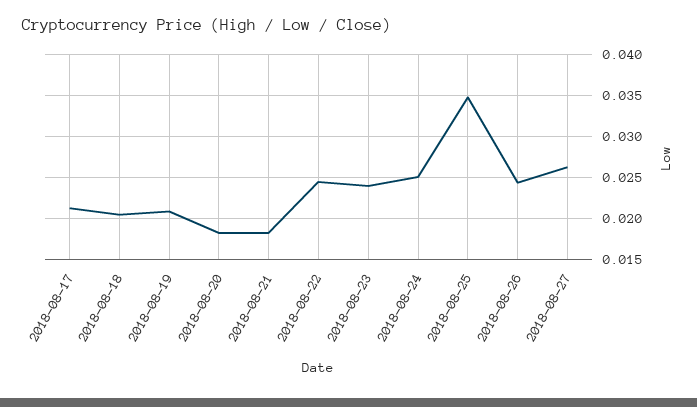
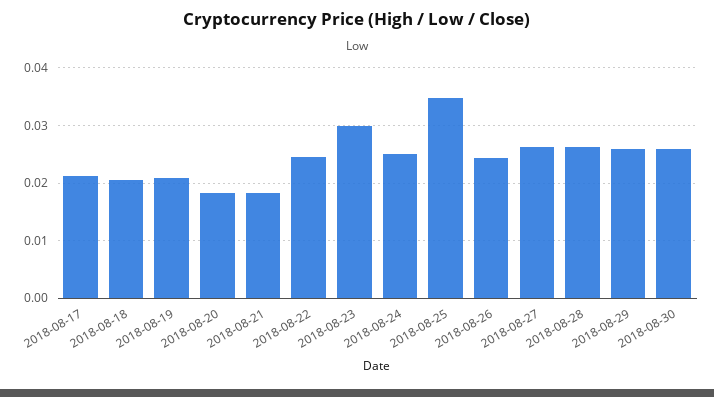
2018-08-23: 0.024 -> 0.03
2018-08-28: none -> 0.026
2018-08-29: none -> 0.026
2018-08-30: none -> 0.026

